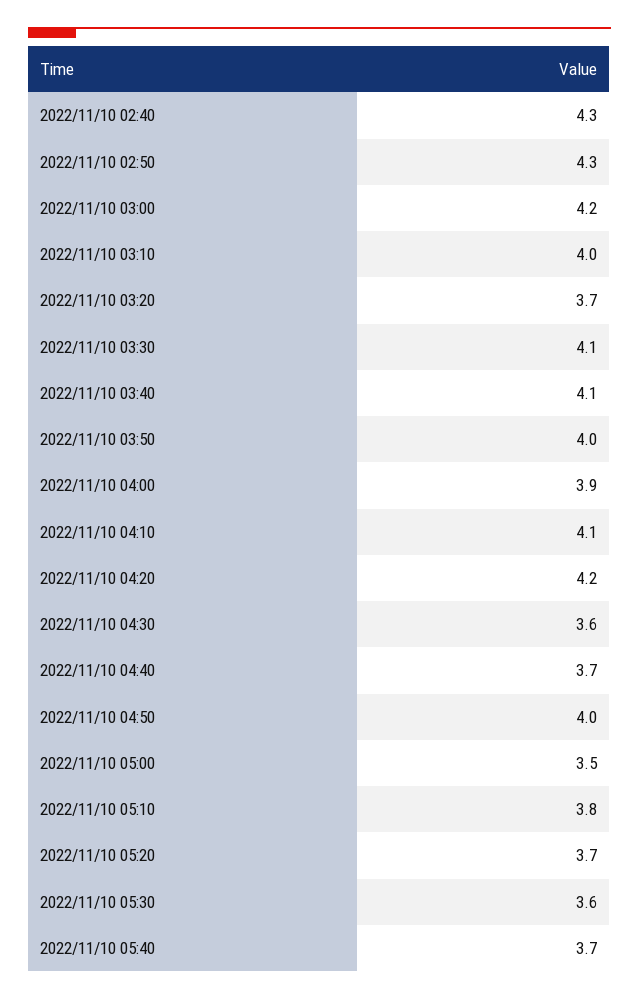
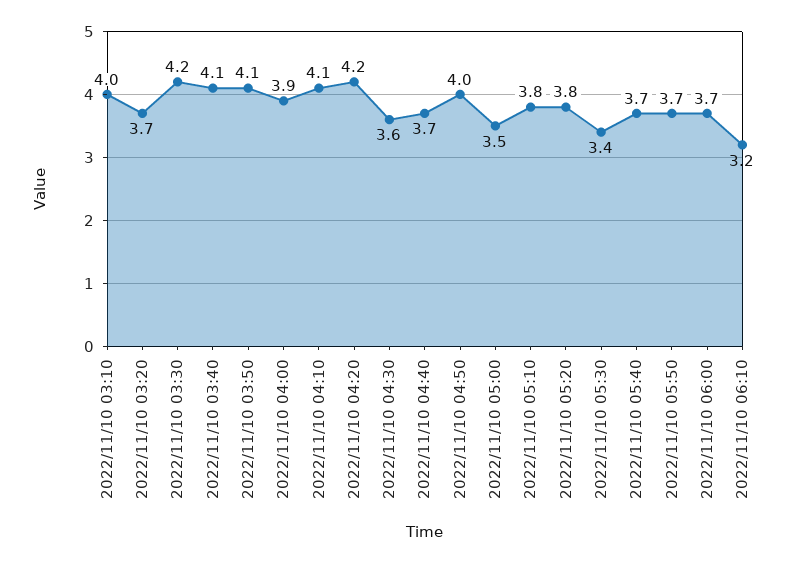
2022/11/10 02:40: 4.3 -> none
2022/11/10 02:50: 4.3 -> none
2022/11/10 03:00: 4.2 -> none
2022/11/10 03:30: 4.1 -> 4.2
2022/11/10 03:50: 4 -> 4.1
2022/11/10 05:20: 3.7 -> 3.8
2022/11/10 05:30: 3.6 -> 3.4
2022/11/10 05:50: none -> 3.7
2022/11/10 06:00: none -> 3.7
2022/11/10 06:10: none -> 3.2

